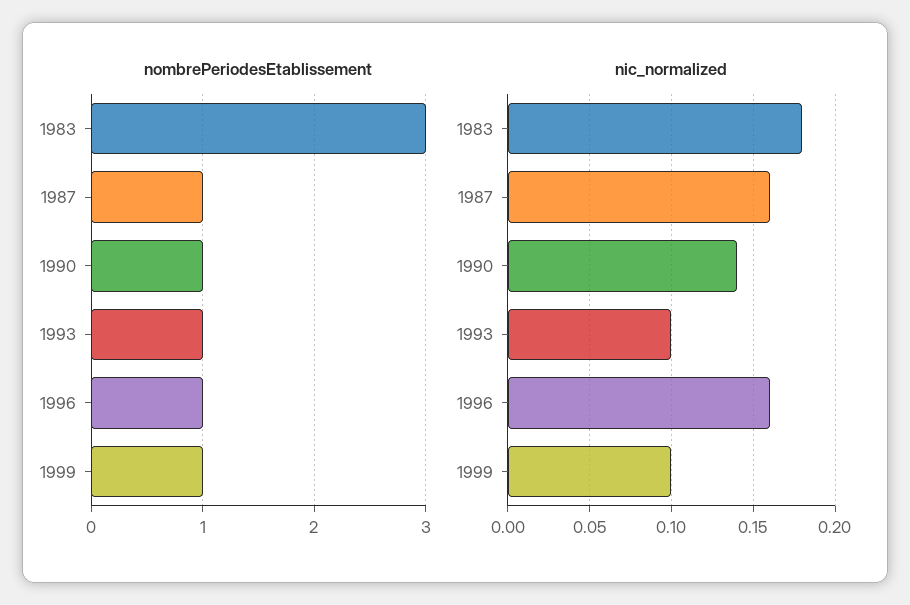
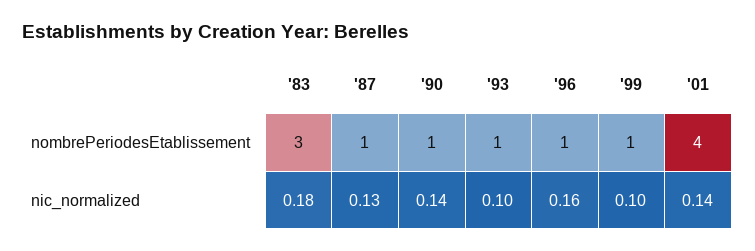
nic_normalized, 1987: 0.16 -> 0.13
nombrePeriodesEtablissement, '01: none -> 4
nic_normalized, '01: none -> 0.14

